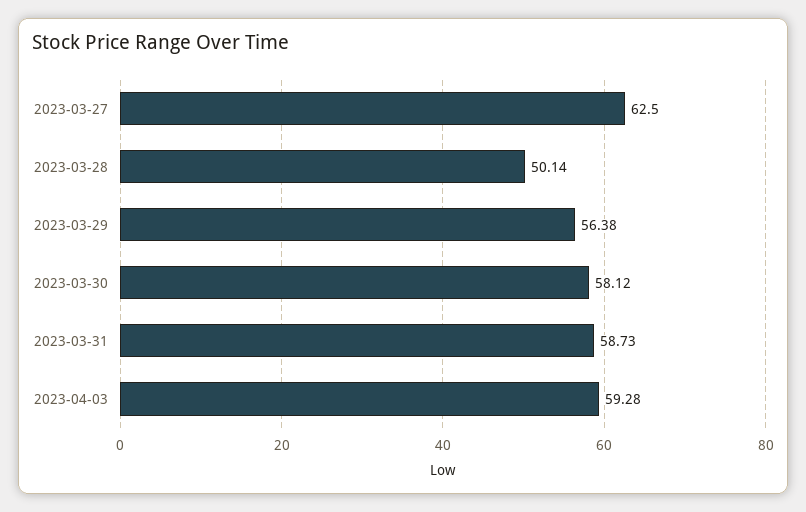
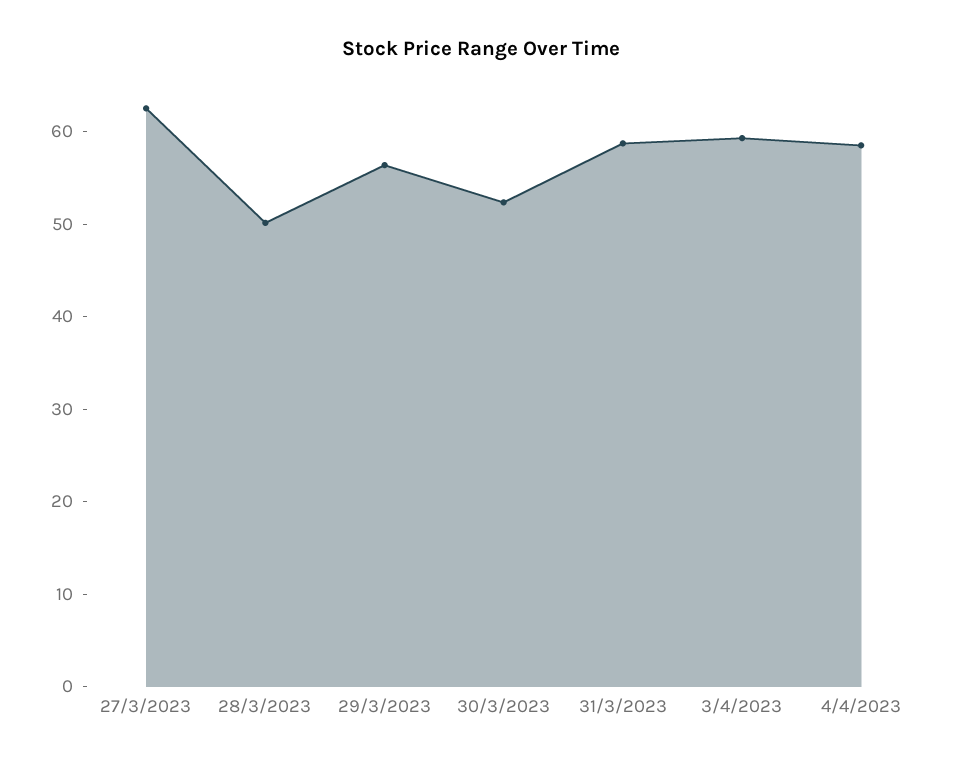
2023-03-30: 58.12 -> 52
4/4/2023: none -> 58

